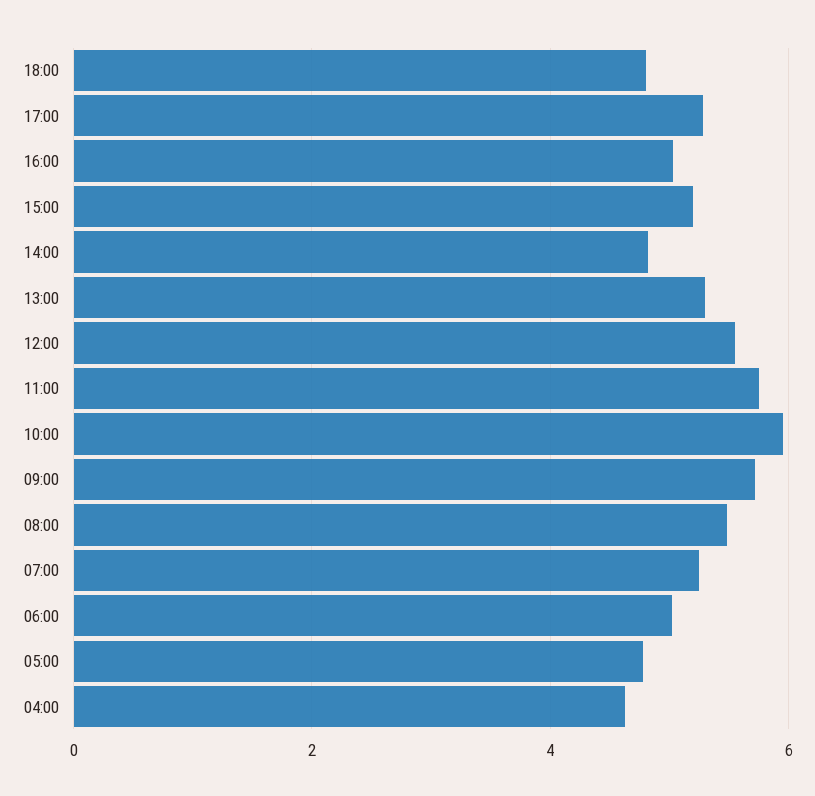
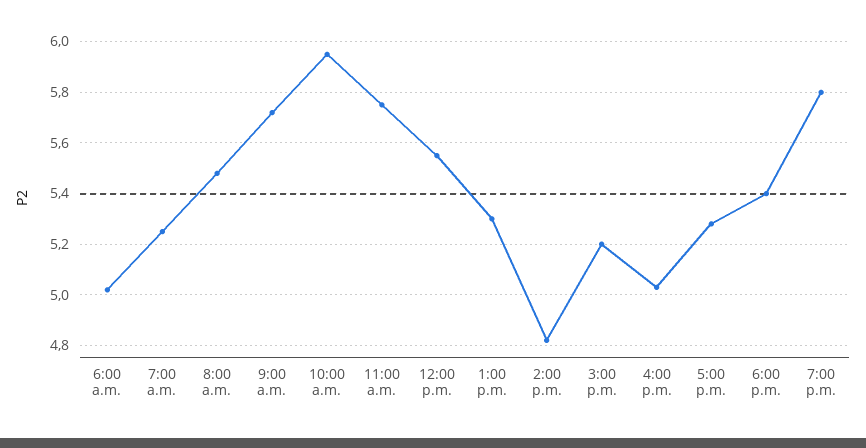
18:00: 4.8 -> 5.4
05:00: 4.8 -> none
04:00: 4.6 -> none
7:00 p.m.: none -> 5.8

